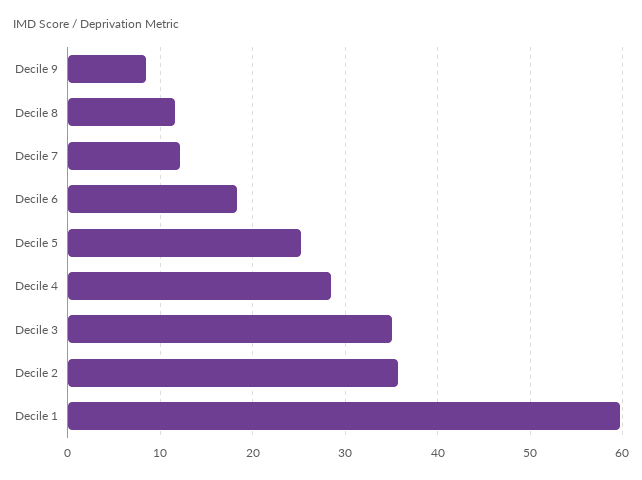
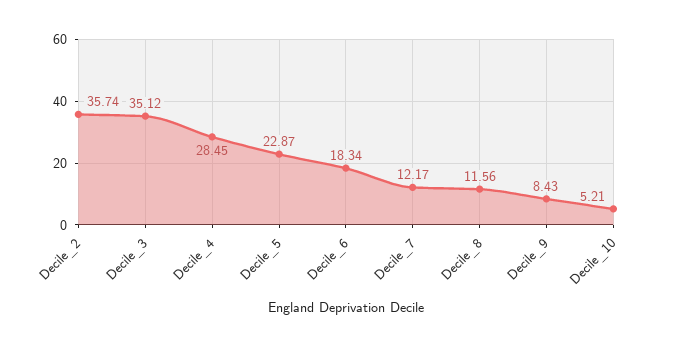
Decile 5: 25 -> 22.87
Decile 1: 60 -> none
Decile_10: none -> 5.21

